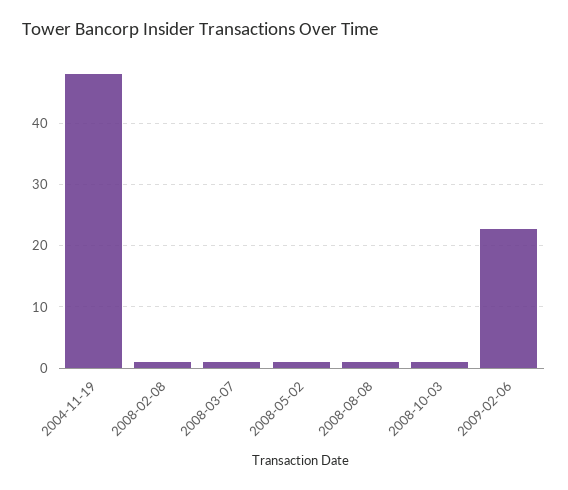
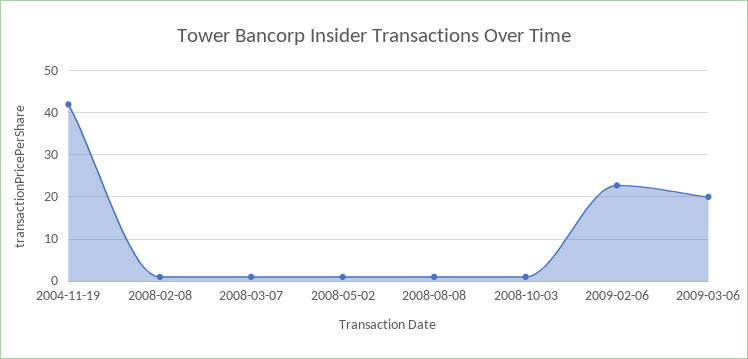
2004-11-19: 48 -> 42
2009-03-06: none -> 20

